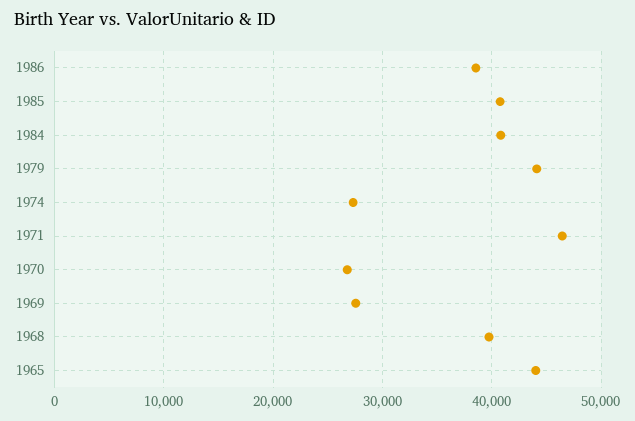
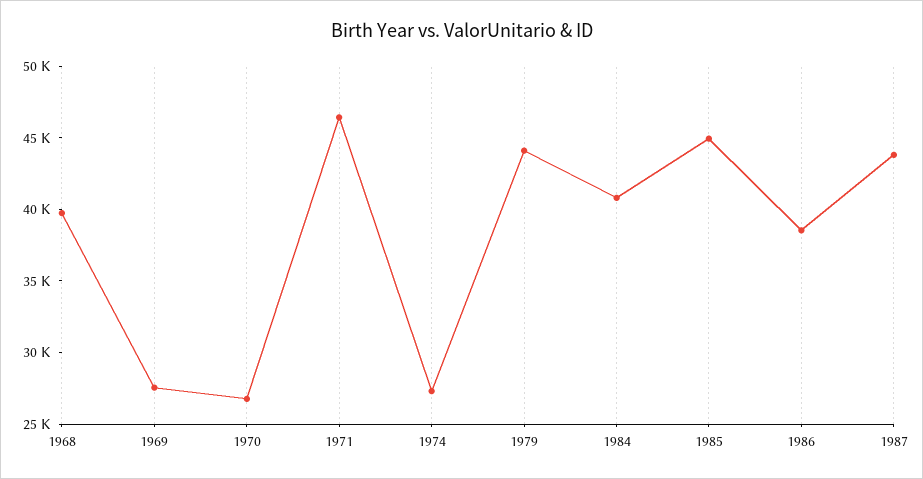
1985: 41000 -> 45000
1965: 44000 -> none
1987: none -> 44000

